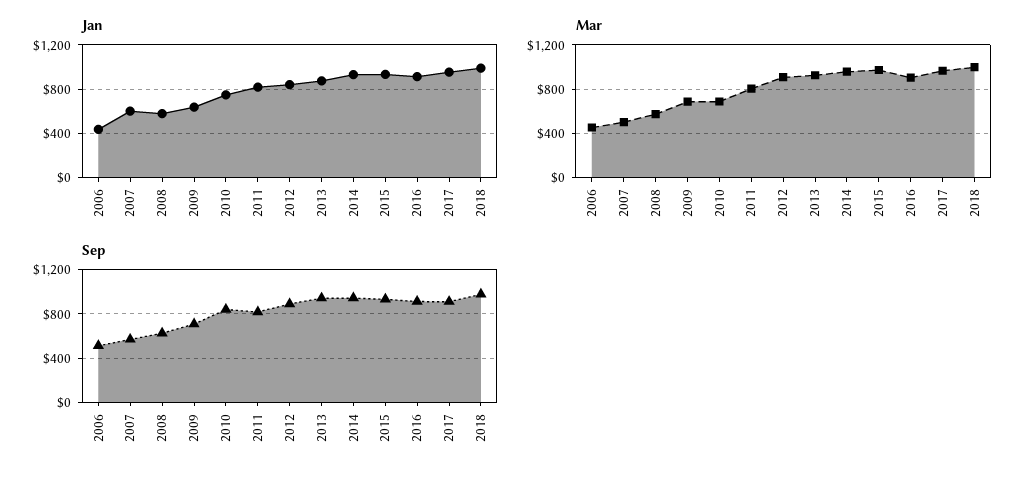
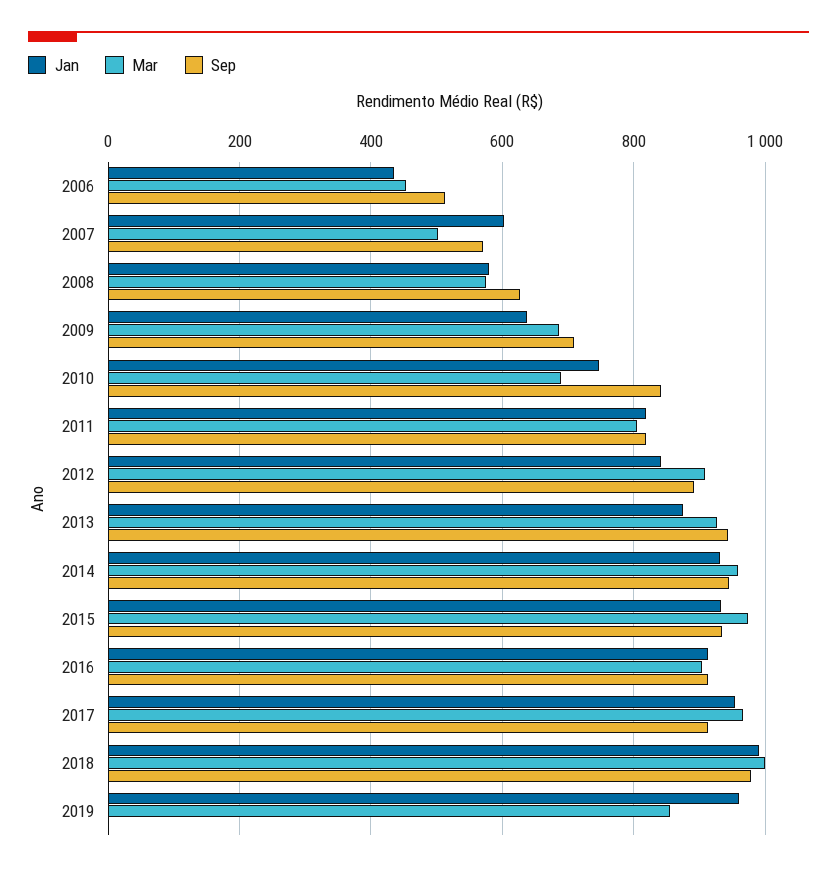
Jan, 2019: none -> 960
Mar, 2019: none -> 860
Sep, 2019: none -> 0

